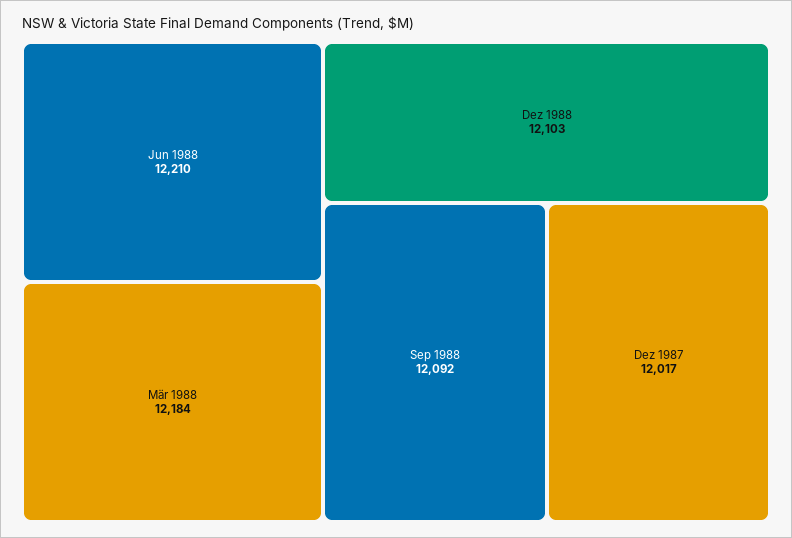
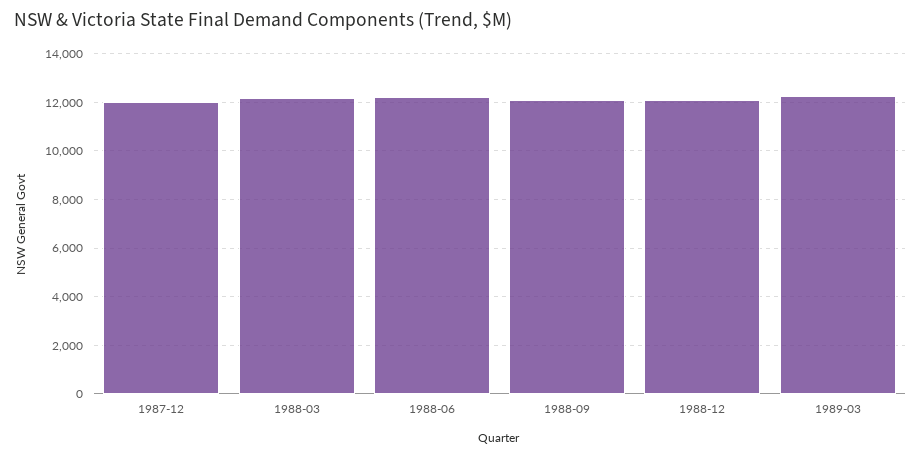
1989-03: none -> 12250

